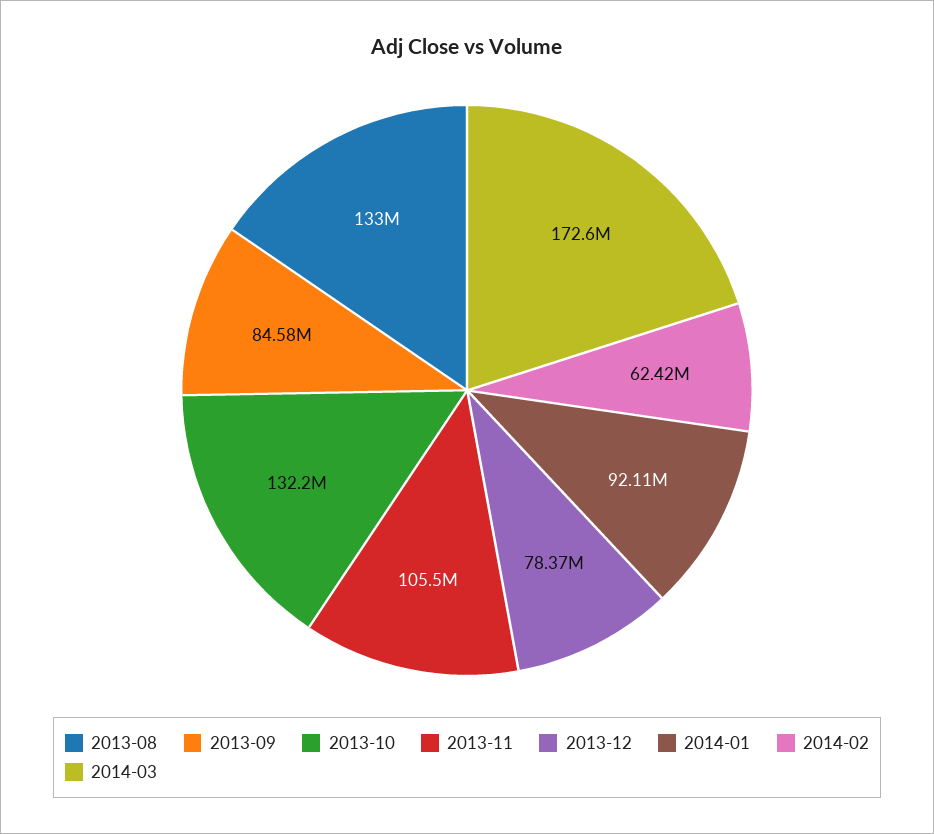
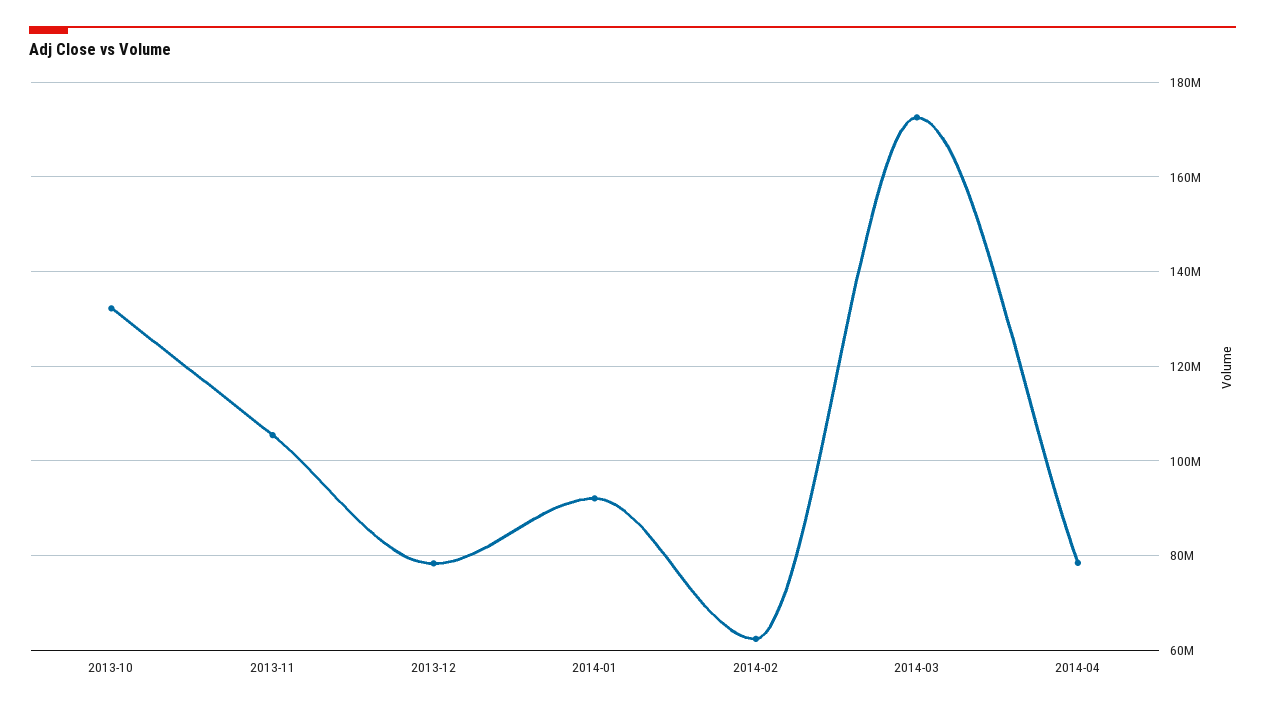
2013-08: 133000000 -> none
2013-09: 84580000 -> none
2014-04: none -> 78000000

